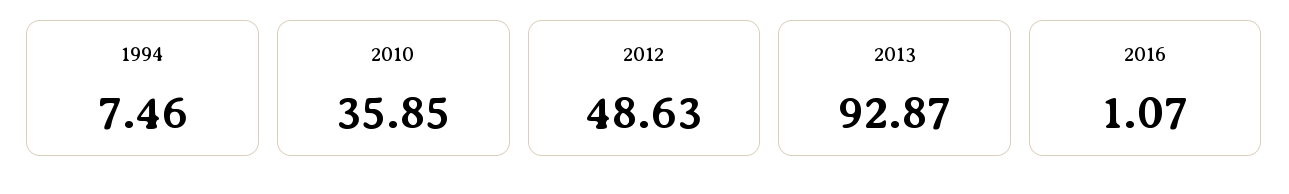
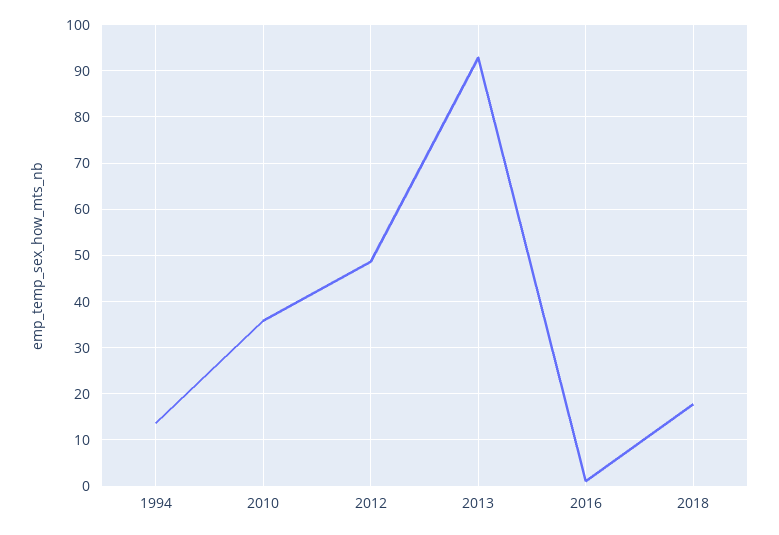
1994: 7.46 -> 14
2018: none -> 18

